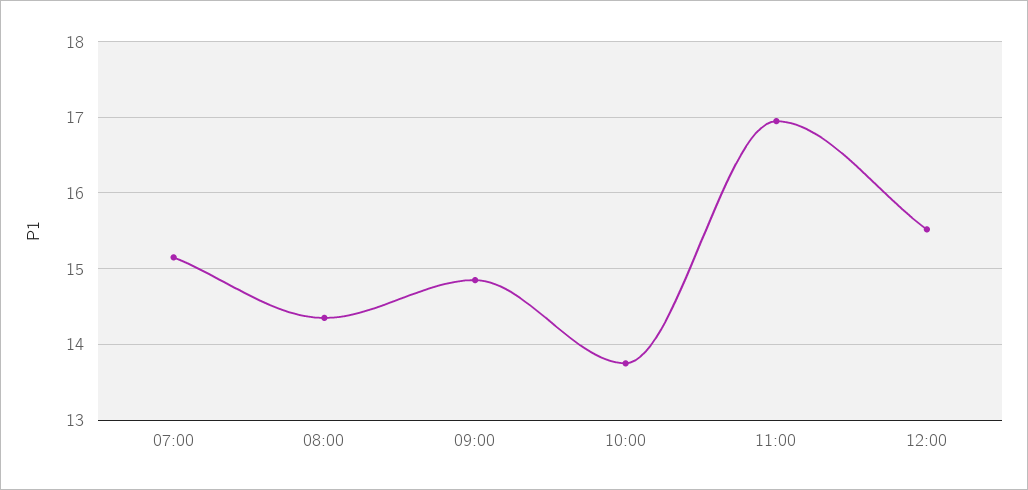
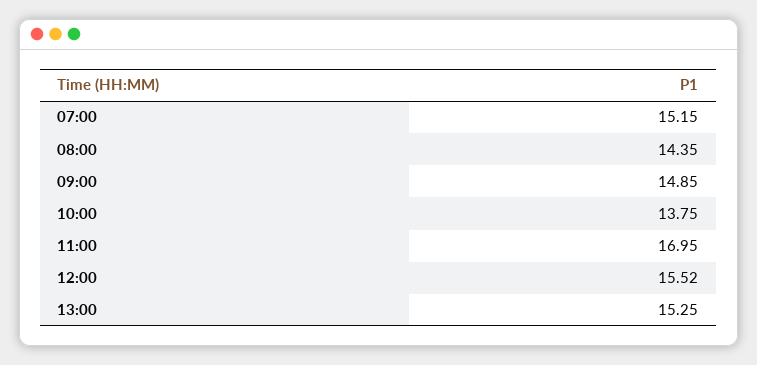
13:00: none -> 15.25

